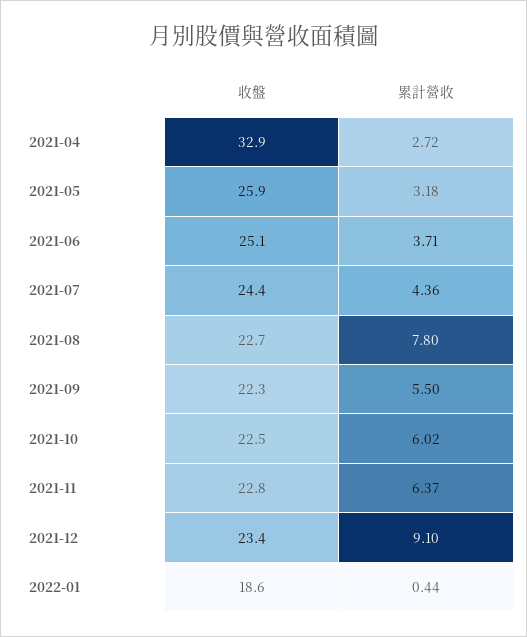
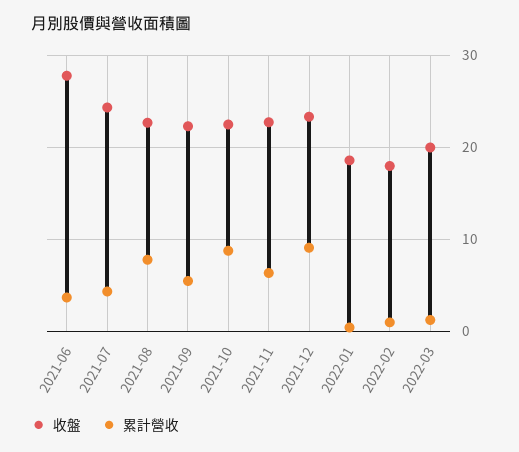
收盤, 2021-04: 32.9 -> none
累計營收, 2021-04: 2.72 -> none
收盤, 2021-05: 25.9 -> none
累計營收, 2021-05: 3.18 -> none
收盤, 2021-06: 25.1 -> 28
累計營收, 2021-10: 6.02 -> 9
收盤, 2022-02: none -> 18
累計營收, 2022-02: none -> 1
收盤, 2022-03: none -> 20
累計營收, 2022-03: none -> 1

